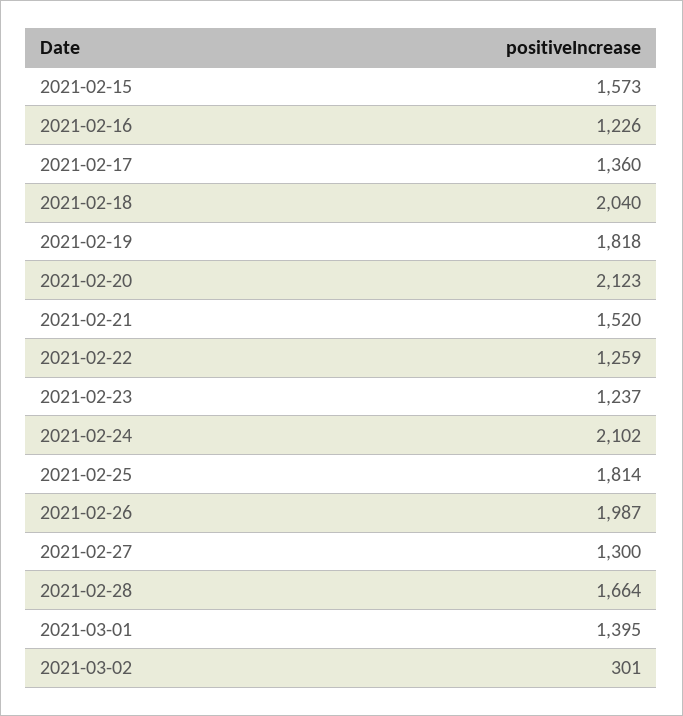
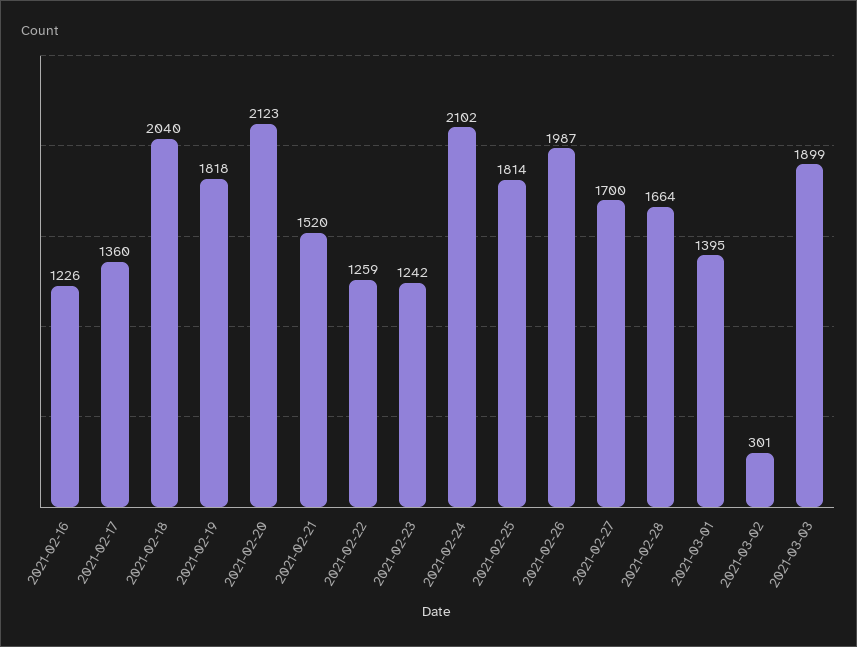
2021-02-15: 1573 -> none
2021-02-23: 1237 -> 1242
2021-02-27: 1300 -> 1700
2021-03-03: none -> 1899

